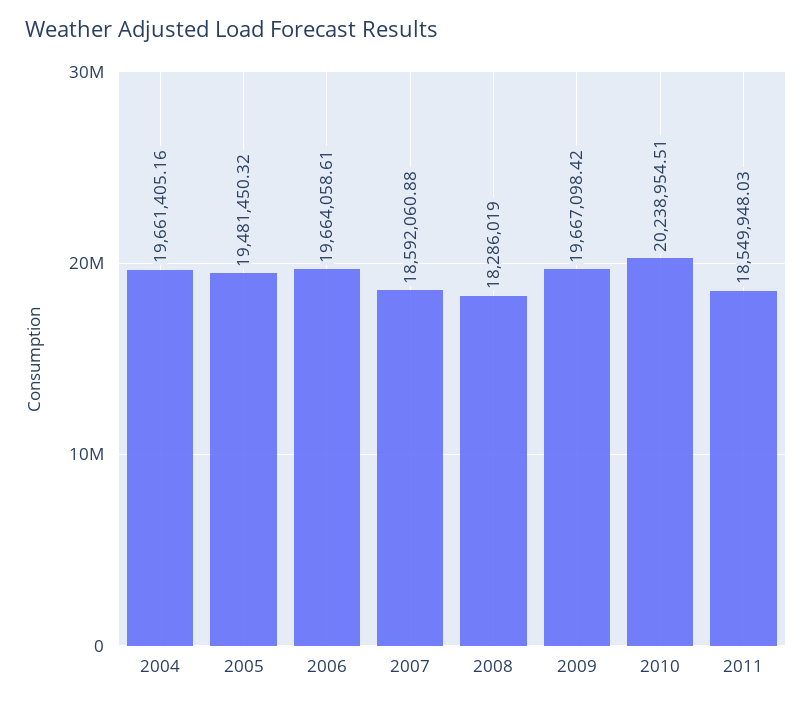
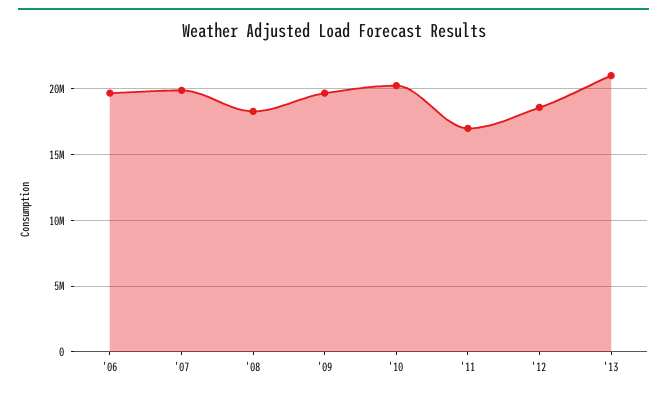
2004: 19661405.16 -> none
2005: 19481450.32 -> none
2007: 18592060.88 -> 20000000
2011: 18549948.03 -> 17000000
'12: none -> 18500000
'13: none -> 21000000

